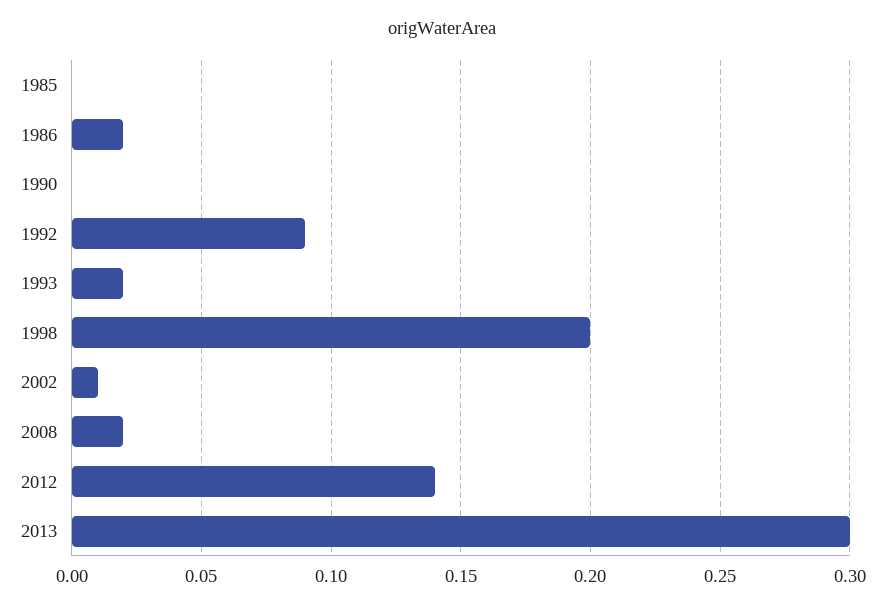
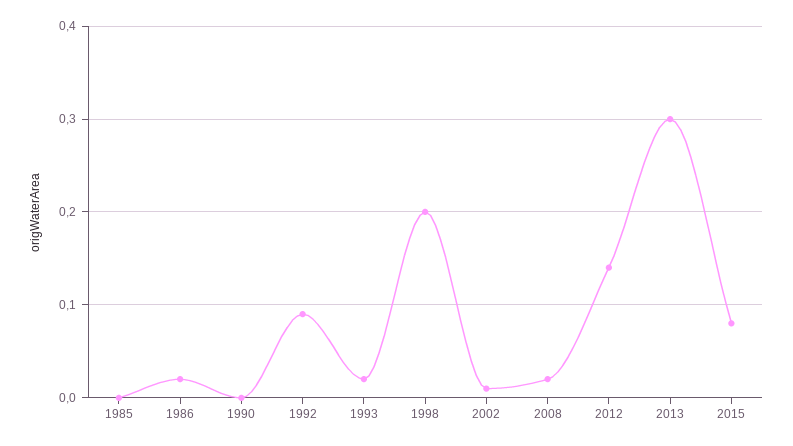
2015: none -> 0.08

